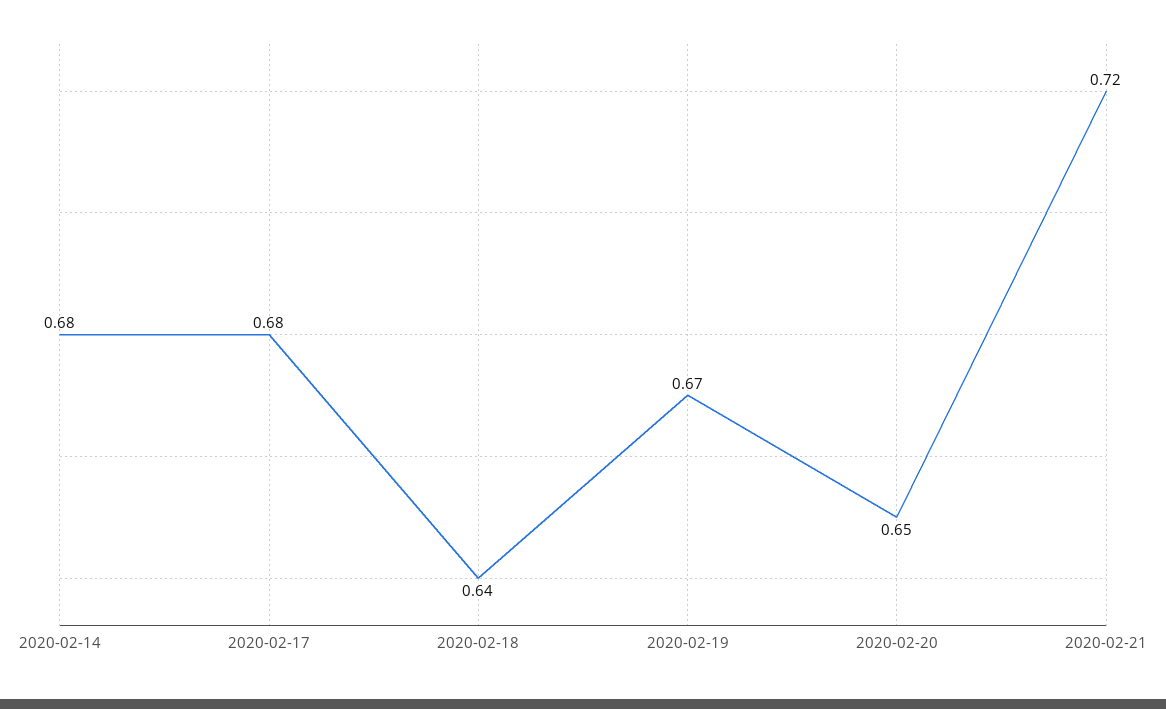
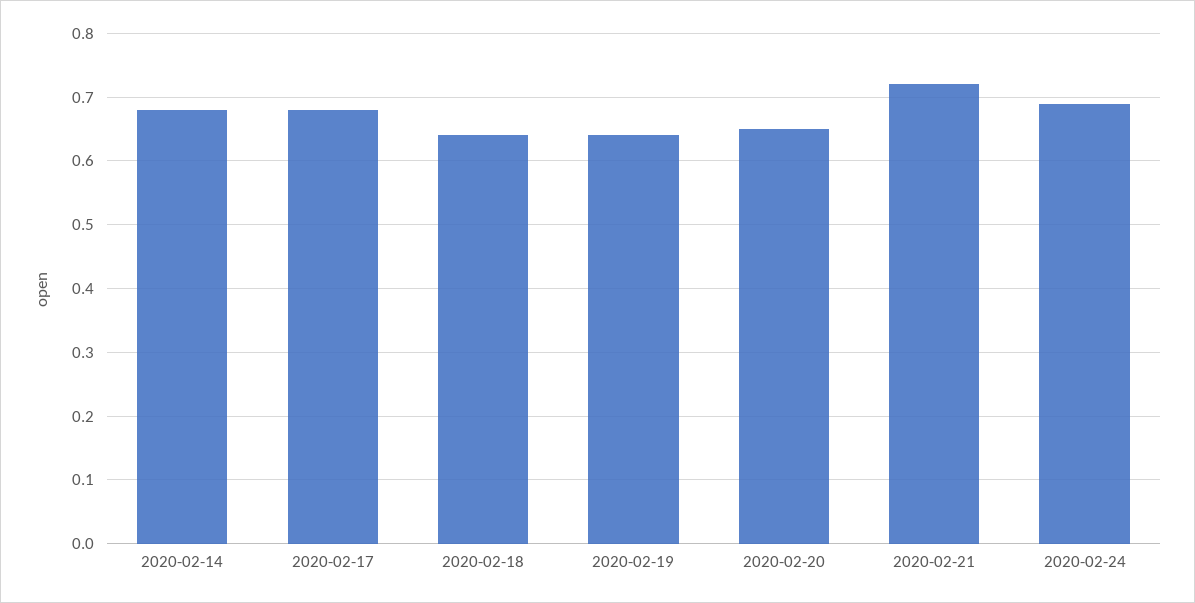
2020-02-19: 0.67 -> 0.64
2020-02-24: none -> 0.69

